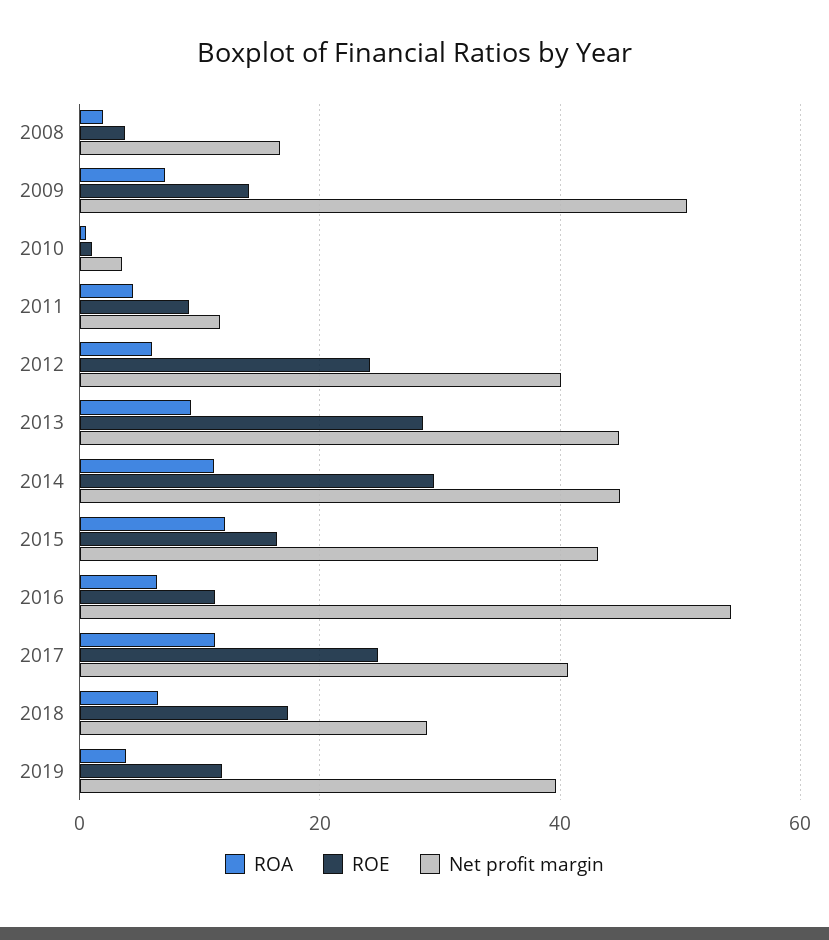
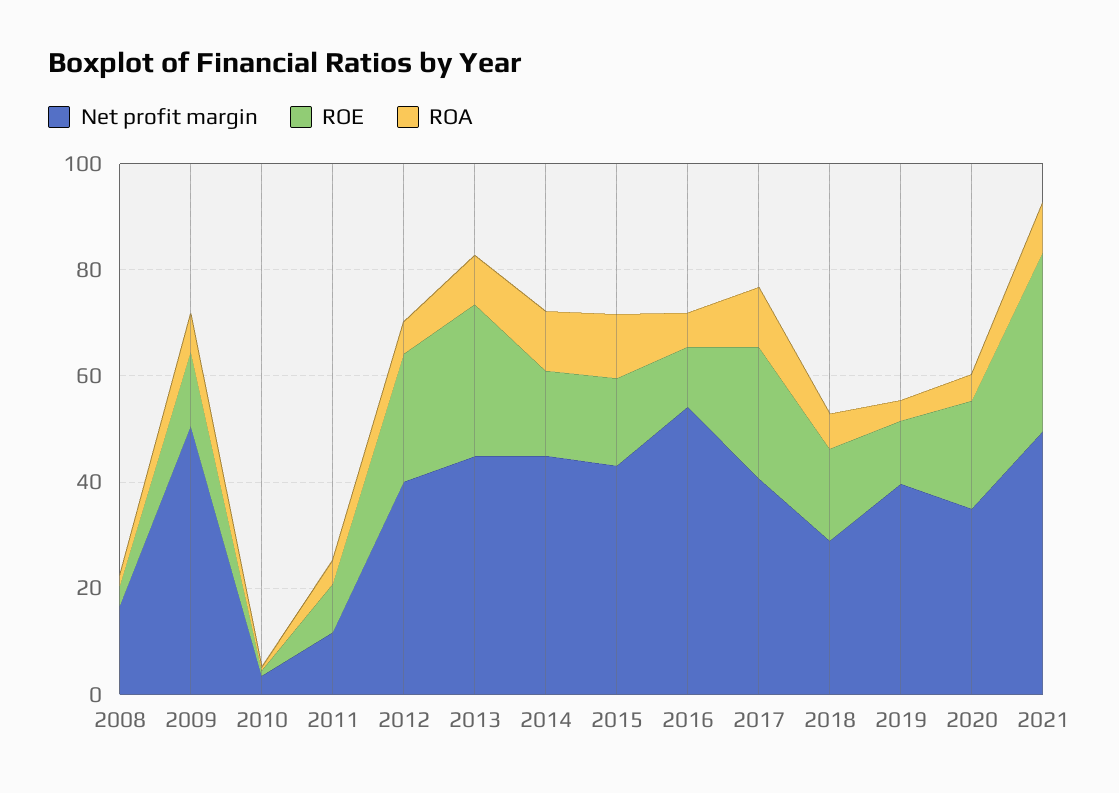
ROE, 2014: 30 -> 15
Net profit margin, 2020: none -> 35
ROE, 2020: none -> 20
ROA, 2020: none -> 5
Net profit margin, 2021: none -> 50
ROE, 2021: none -> 35
ROA, 2021: none -> 10

